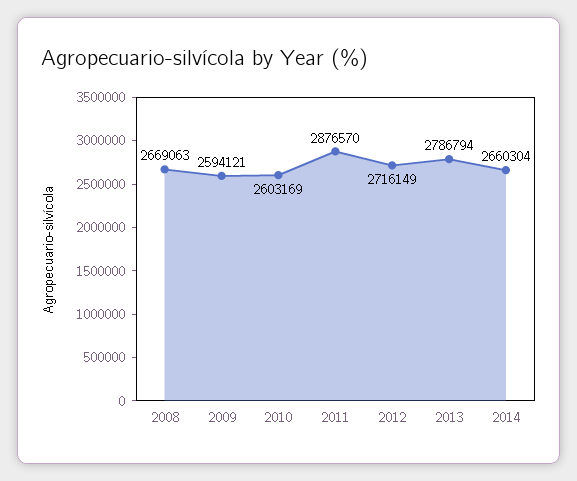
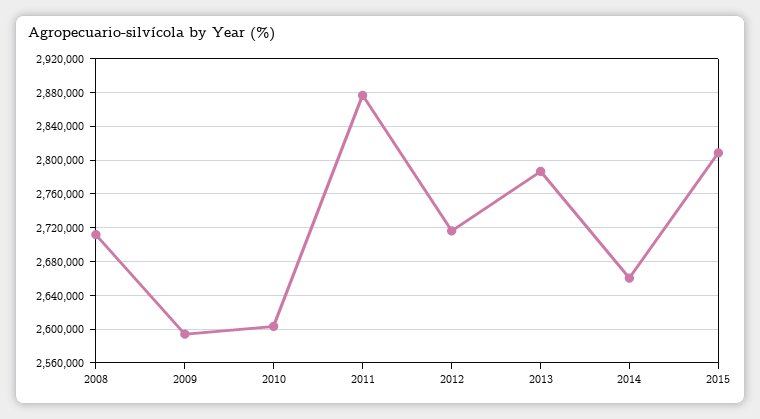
2008: 2669063 -> 2710000
2015: none -> 2810000

